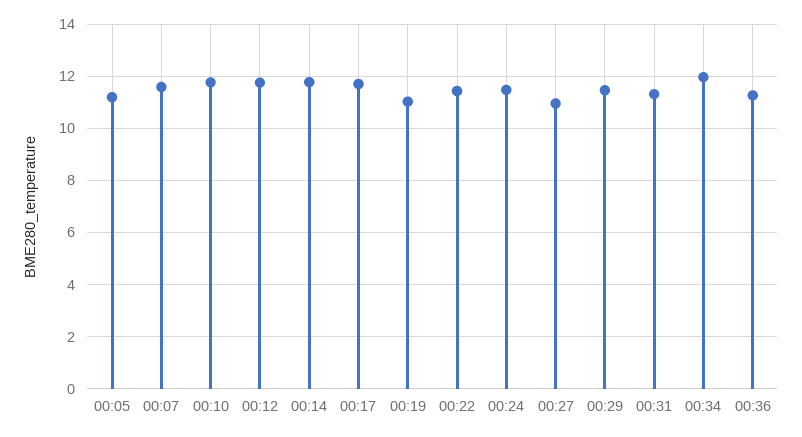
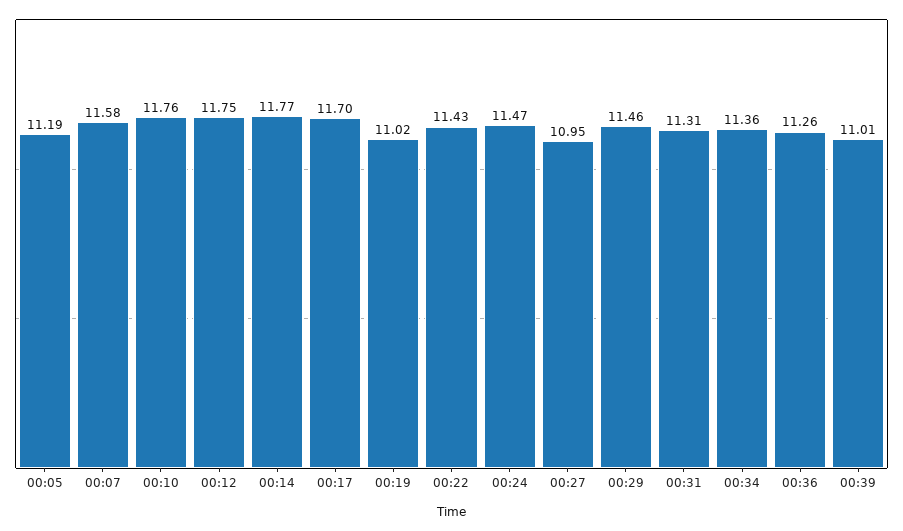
00:34: 12 -> 11.36
00:39: none -> 11.01

